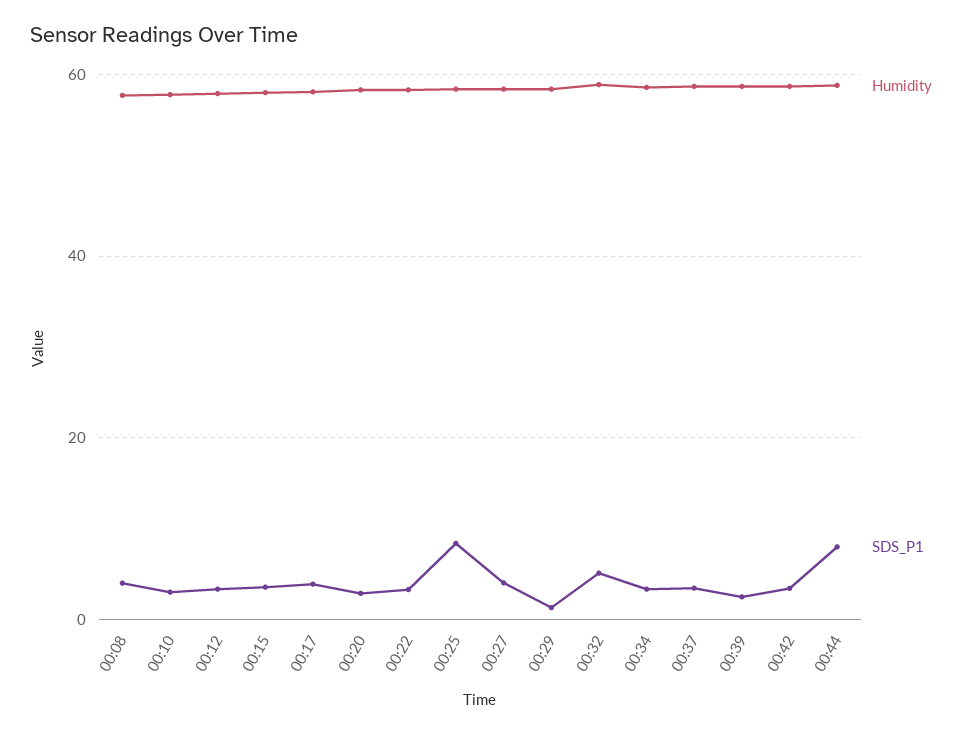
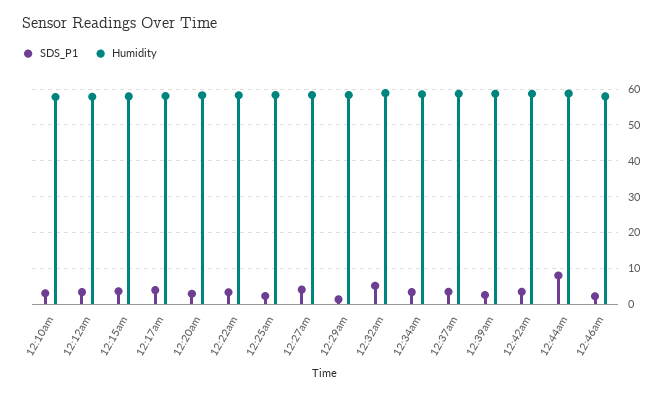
Humidity, 00:08: 58 -> none
SDS_P1, 00:08: 4 -> none
SDS_P1, 00:25: 8 -> 2
SDS_P1, 12:46am: none -> 2
Humidity, 12:46am: none -> 58

